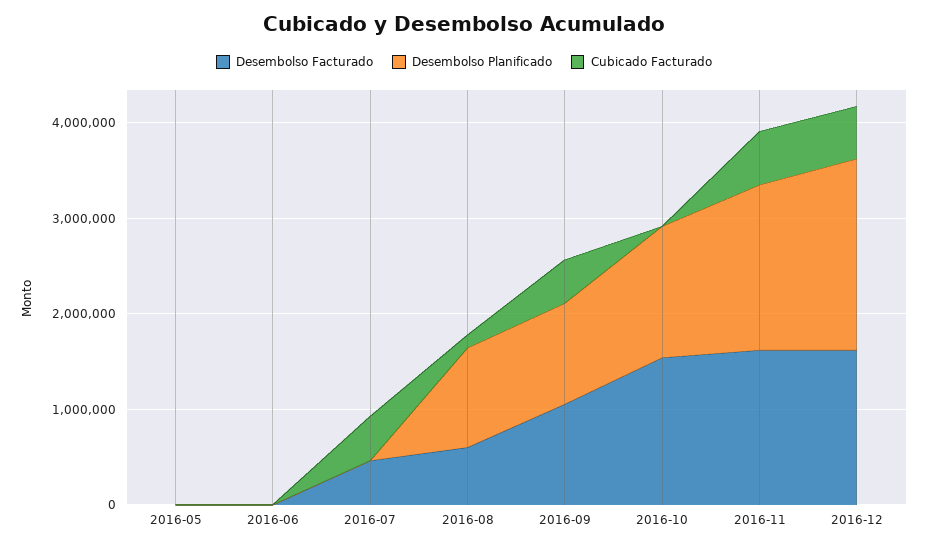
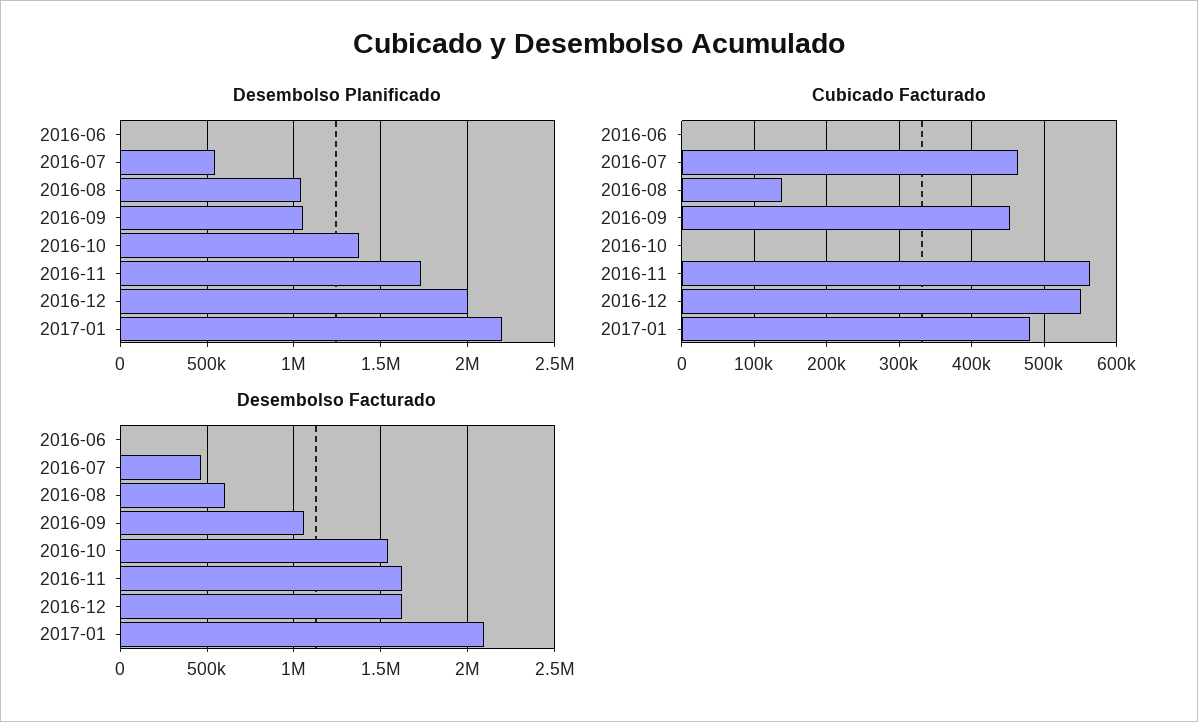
Desembolso Facturado, 2016-05: 0 -> none
Desembolso Planificado, 2016-05: 0 -> none
Cubicado Facturado, 2016-05: 0 -> none
Desembolso Planificado, 2016-07: 0 -> 550000
Desembolso Planificado, 2017-01: none -> 2200000
Cubicado Facturado, 2017-01: none -> 480000
Desembolso Facturado, 2017-01: none -> 2100000

